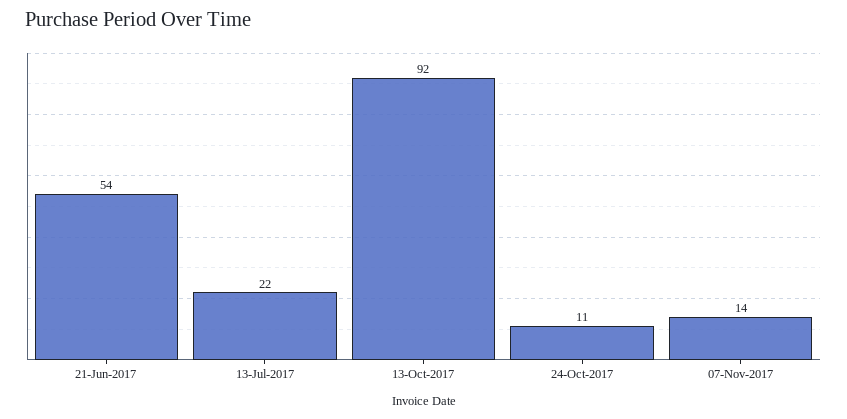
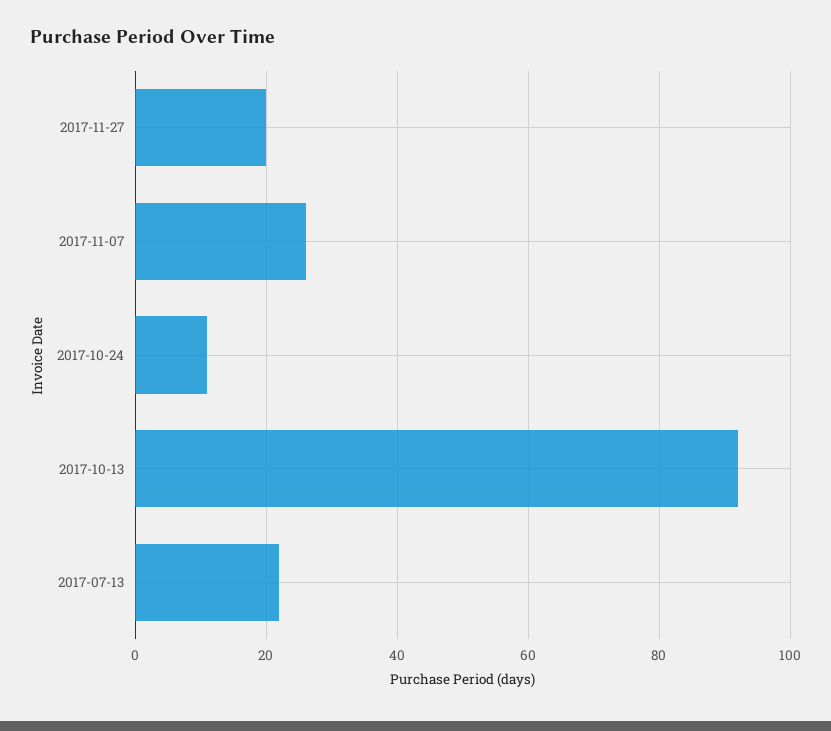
21-Jun-2017: 54 -> none
07-Nov-2017: 14 -> 25
2017-11-27: none -> 20

